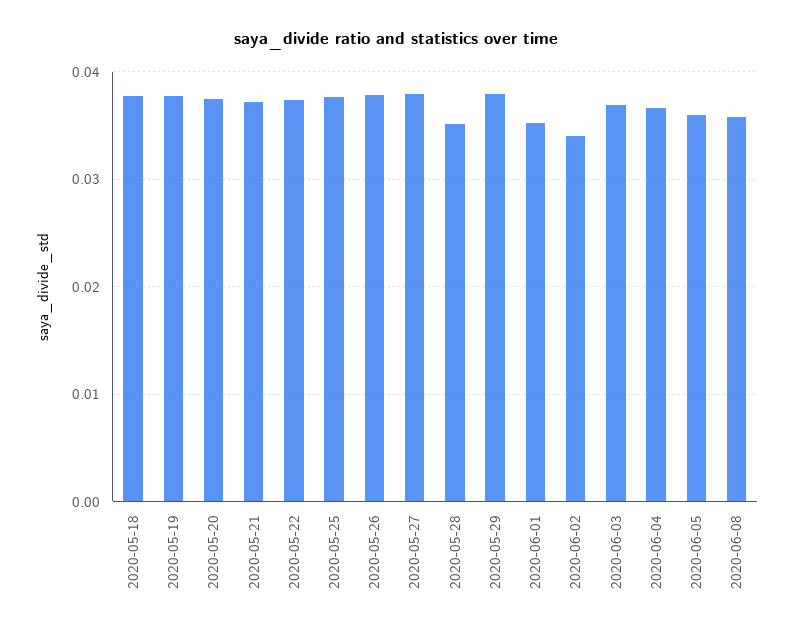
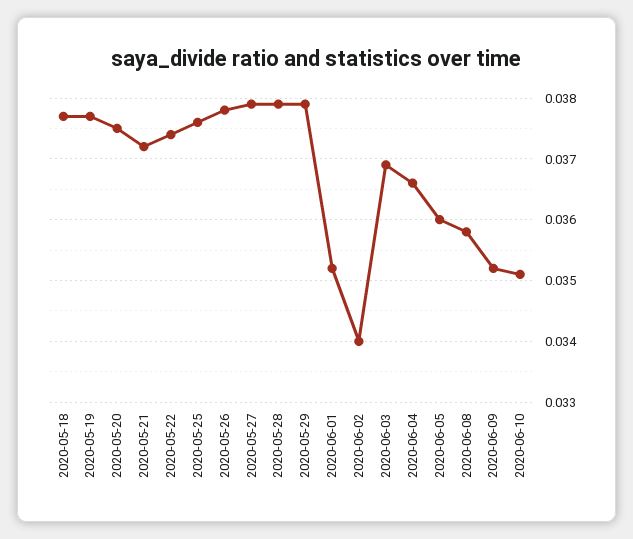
2020-05-28: 0.035 -> 0.0379
2020-06-09: none -> 0.0352
2020-06-10: none -> 0.0351

